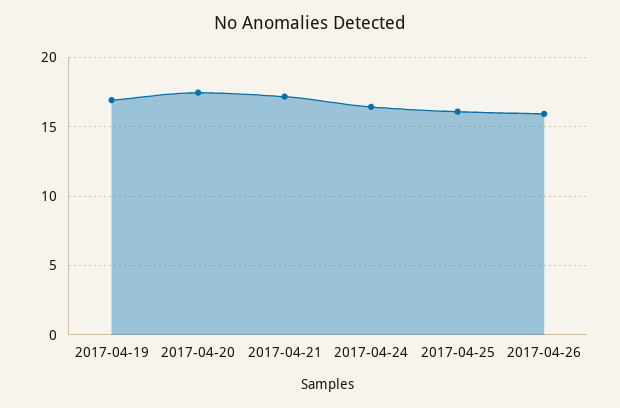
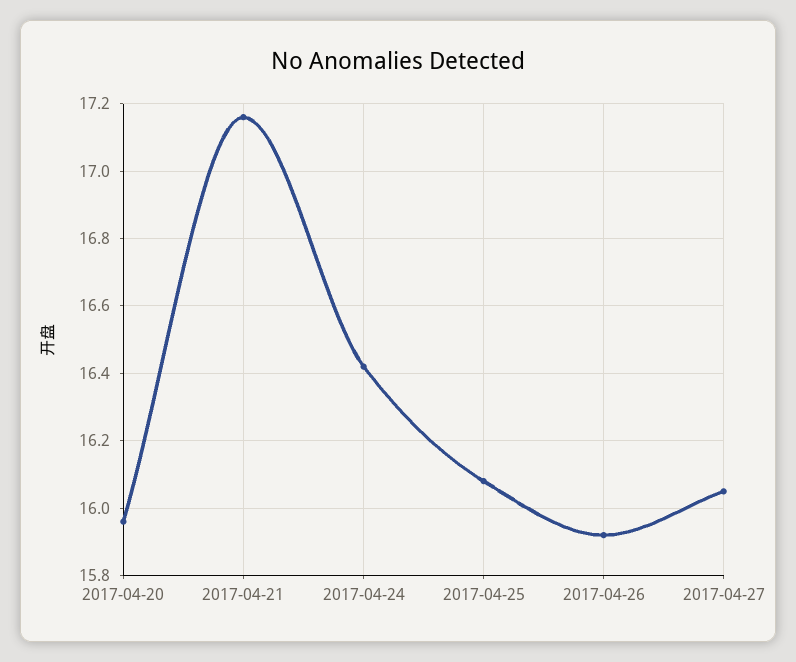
2017-04-19: 17 -> none
2017-04-20: 17.5 -> 15.95
2017-04-27: none -> 16.05

